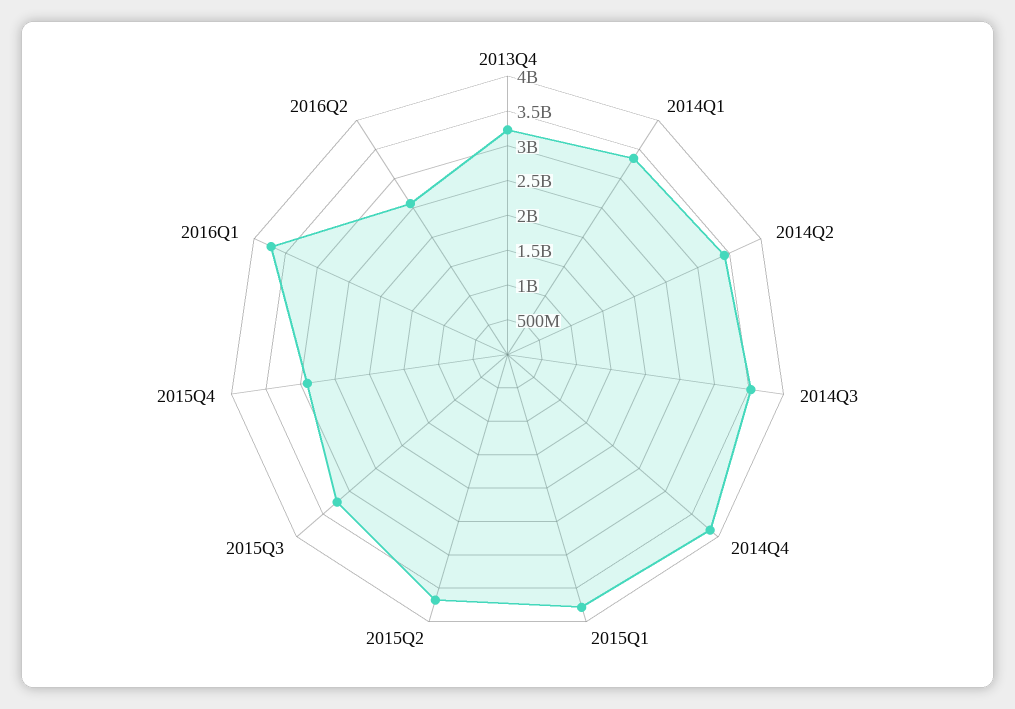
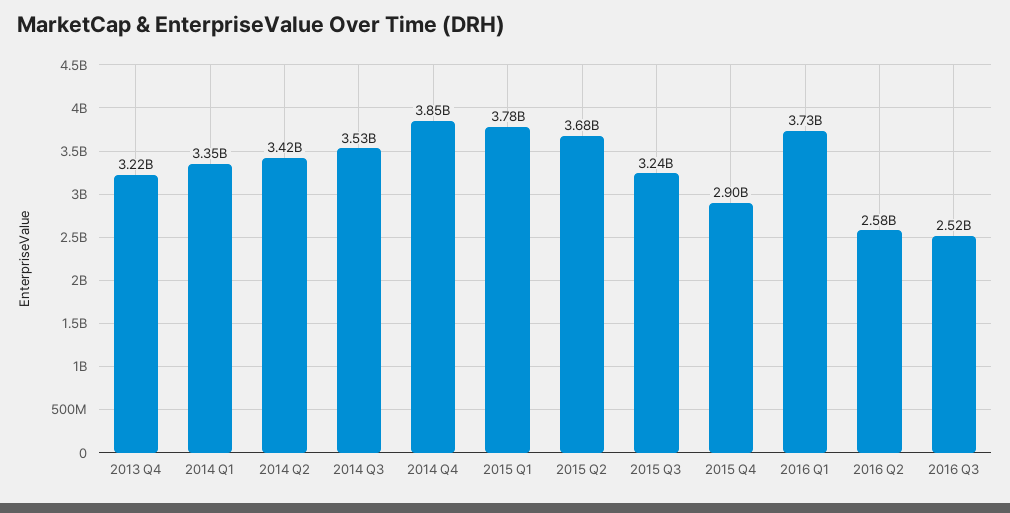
2016 Q3: none -> 2520000000

